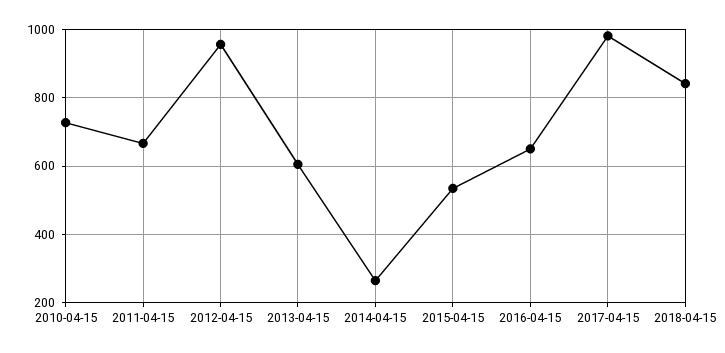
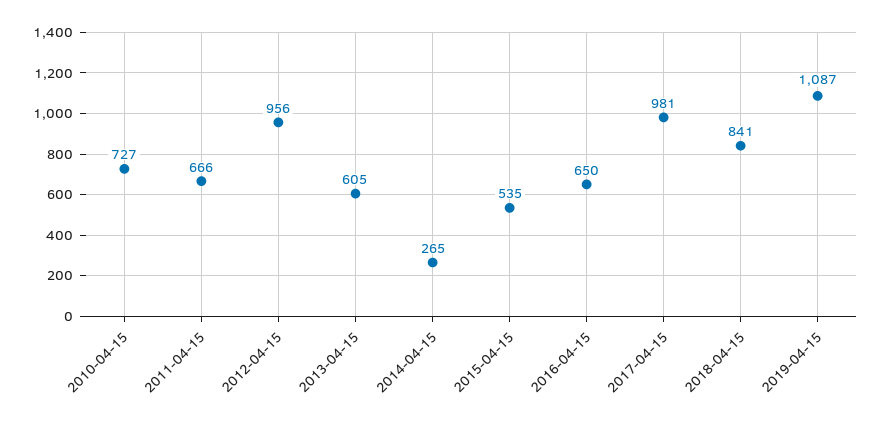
2019-04-15: none -> 1087

